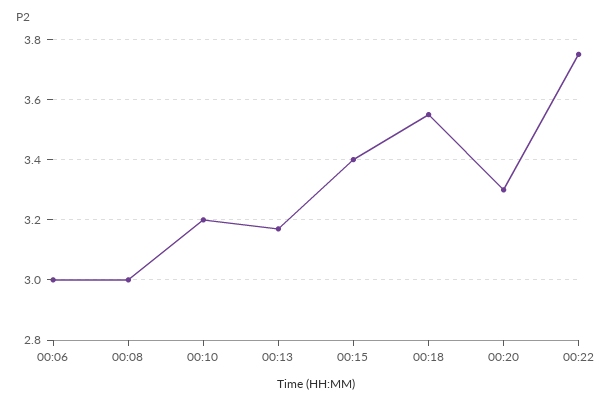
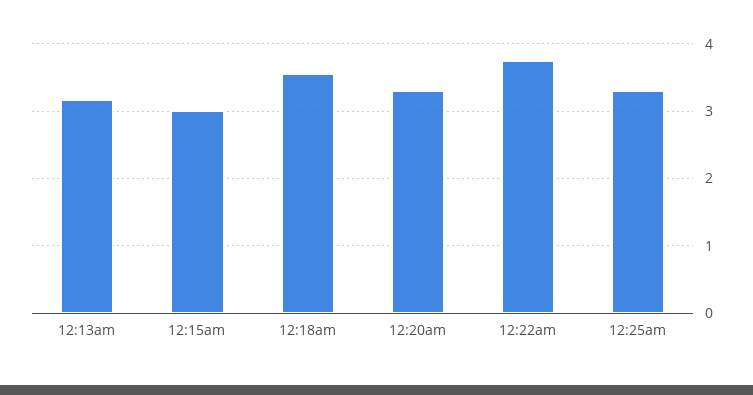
00:06: 3 -> none
00:08: 3 -> none
00:10: 3.2 -> none
00:15: 3.4 -> 3
12:25am: none -> 3.3

